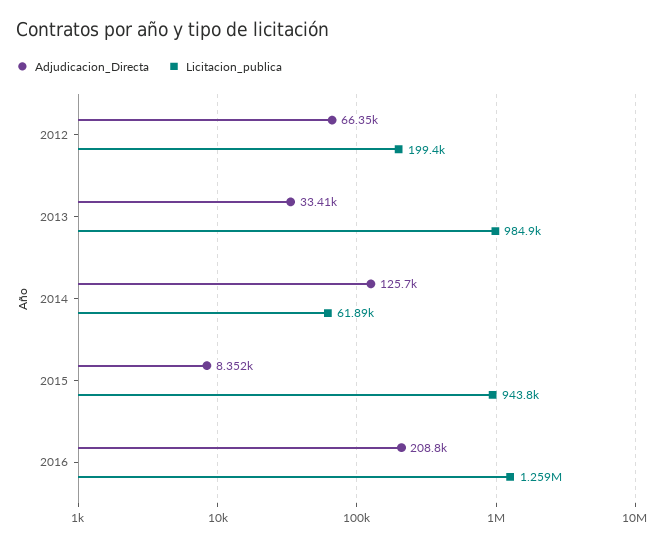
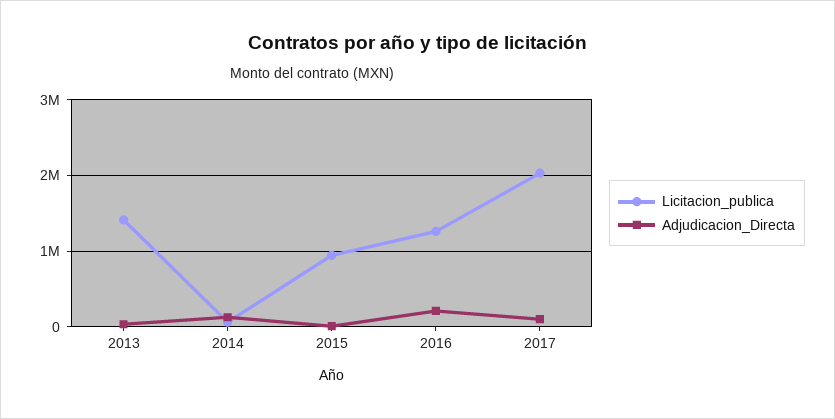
Adjudicacion_Directa, 2012: 66350 -> none
Licitacion_publica, 2012: 199400 -> none
Licitacion_publica, 2013: 984900 -> 1400000
Licitacion_publica, 2017: none -> 2000000
Adjudicacion_Directa, 2017: none -> 100000

